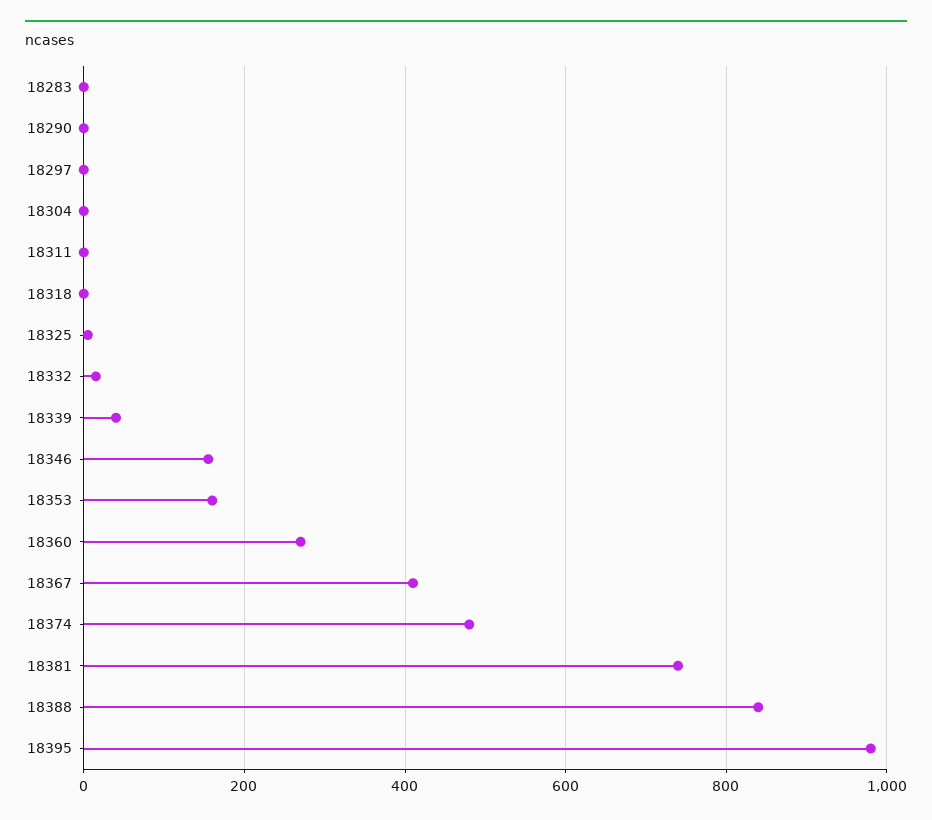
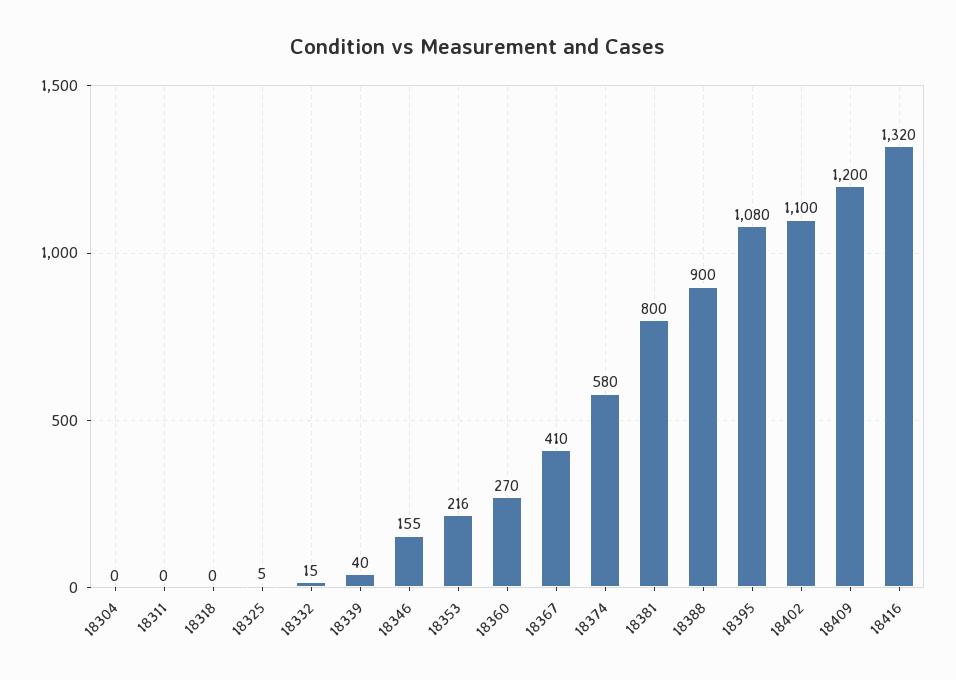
18283: 0 -> none
18290: 0 -> none
18297: 0 -> none
18353: 160 -> 216
18374: 480 -> 580
18381: 740 -> 800
18388: 840 -> 900
18395: 980 -> 1080
18402: none -> 1100
18409: none -> 1200
18416: none -> 1320

